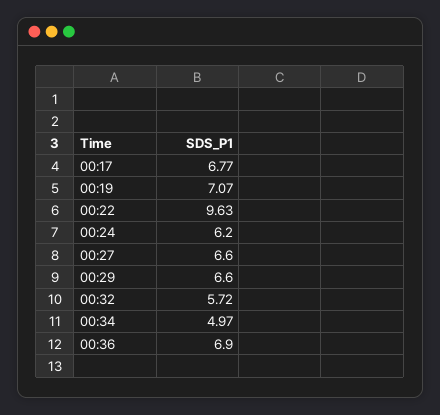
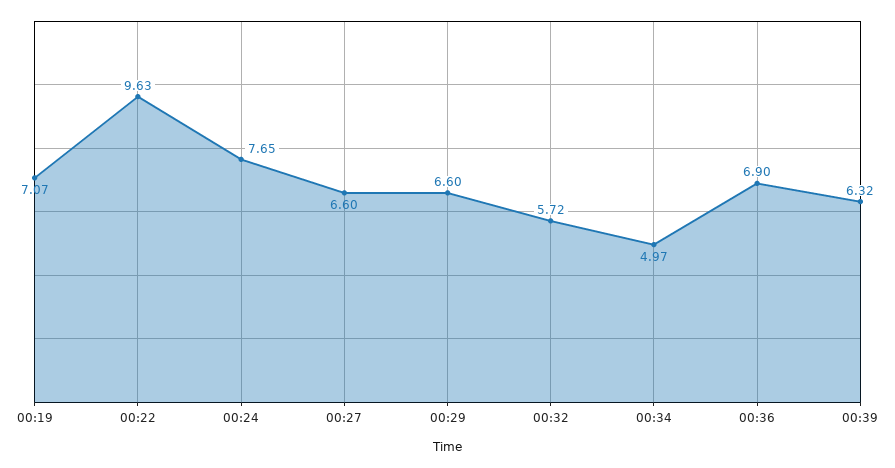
00:17: 6.77 -> none
00:24: 6.2 -> 7.65
00:39: none -> 6.32

